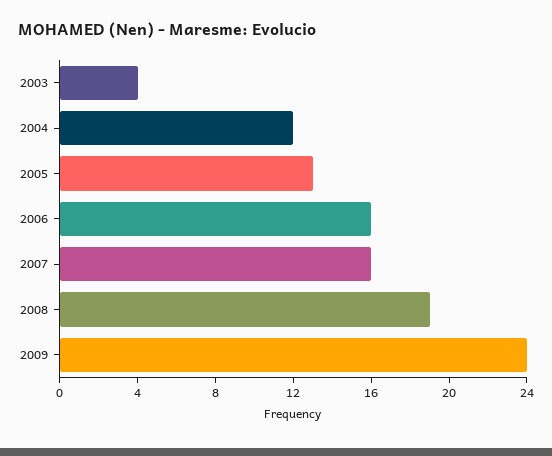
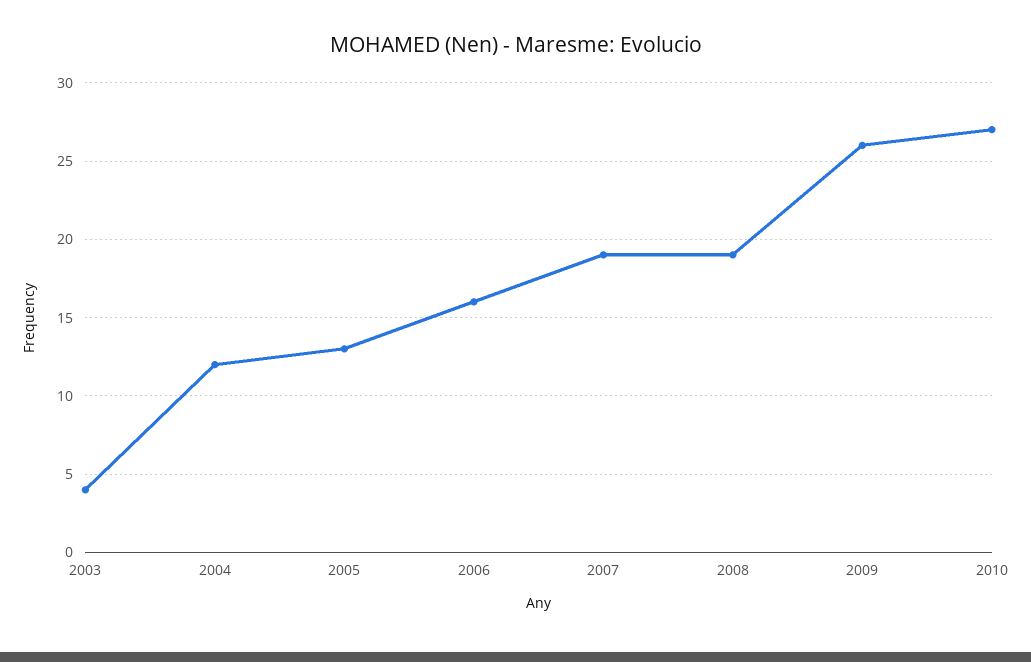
2007: 16 -> 19
2009: 24 -> 26
2010: none -> 27

